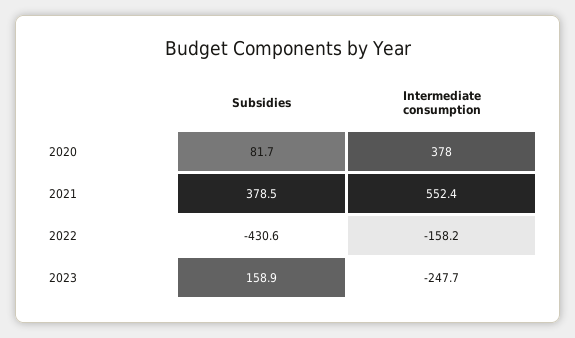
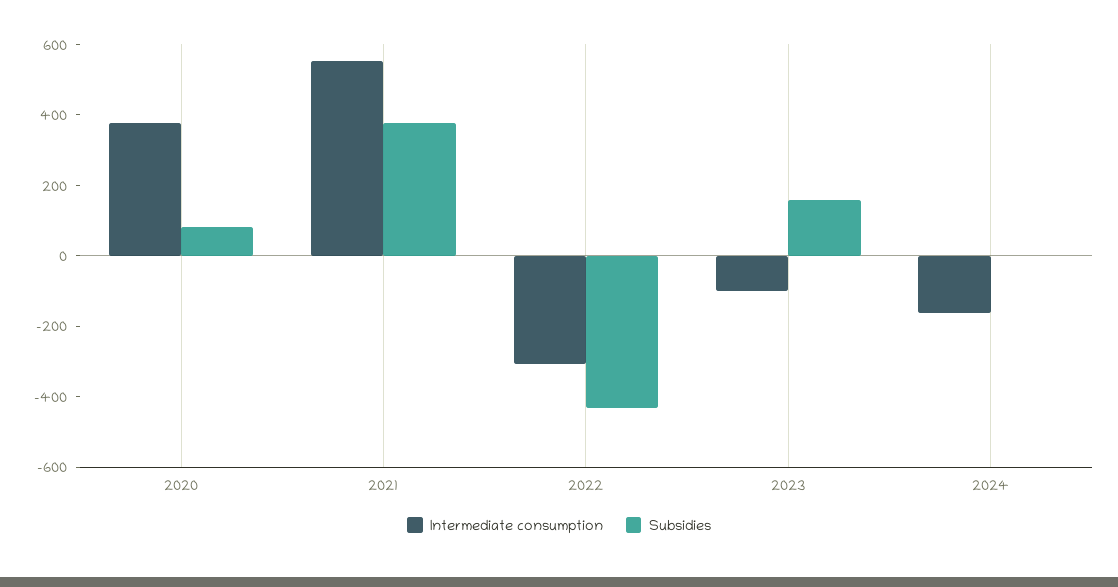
Intermediate consumption, 2022: -158.2 -> -300
Intermediate consumption, 2023: -247.7 -> -100
Intermediate consumption, 2024: none -> -150
Subsidies, 2024: none -> 0

